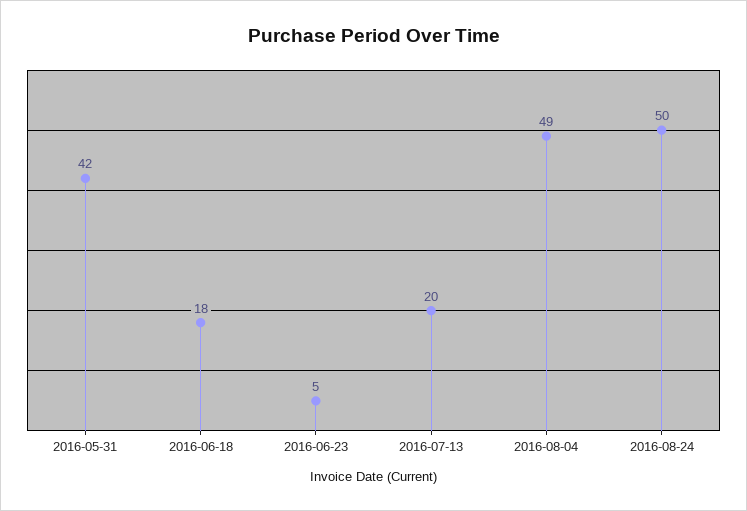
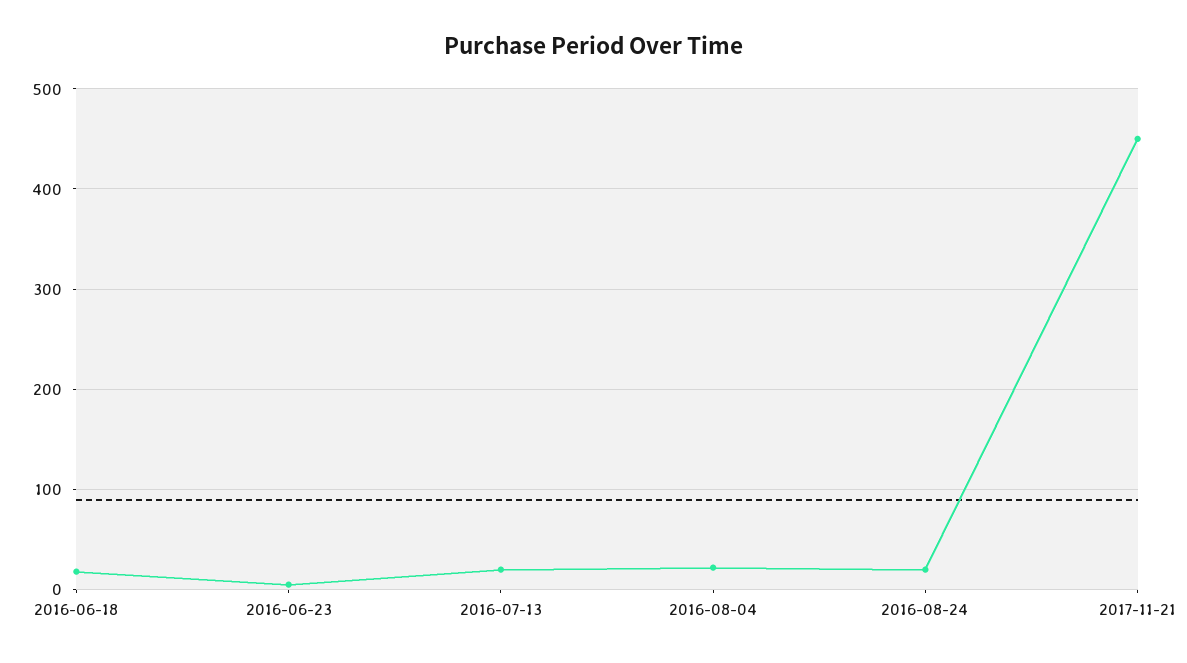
2016-05-31: 42 -> none
2016-08-04: 49 -> 20
2016-08-24: 50 -> 20
2017-11-21: none -> 450

